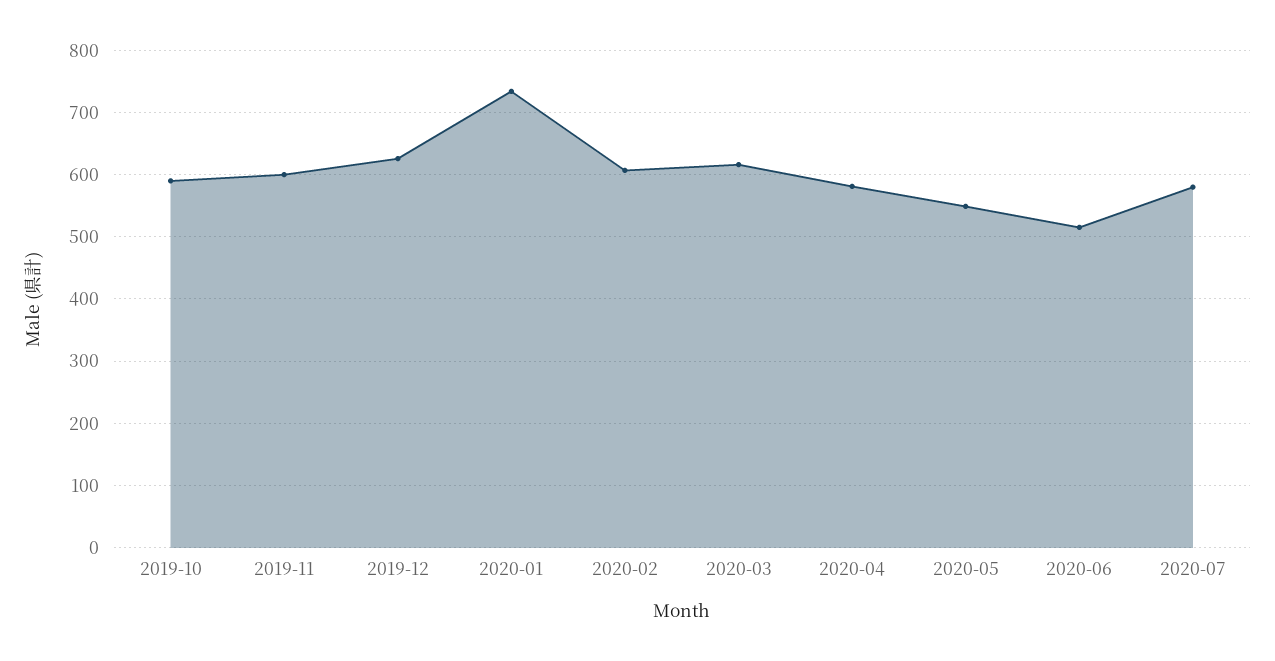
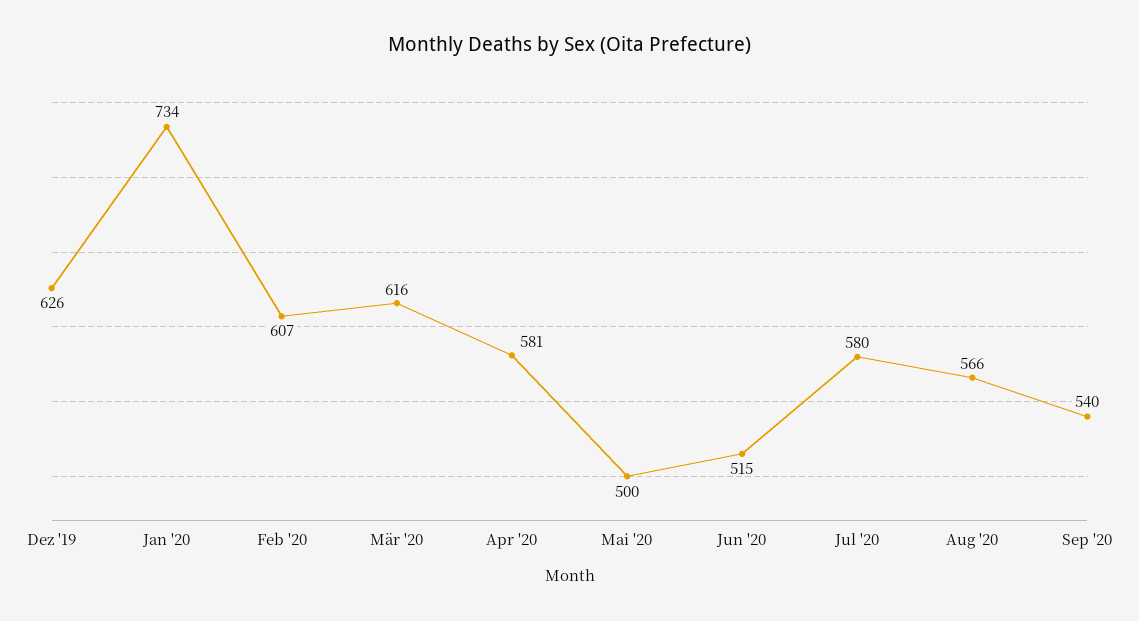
2019-10: 590 -> none
2019-11: 600 -> none
2020-05: 550 -> 500
Aug '20: none -> 566
Sep '20: none -> 540

